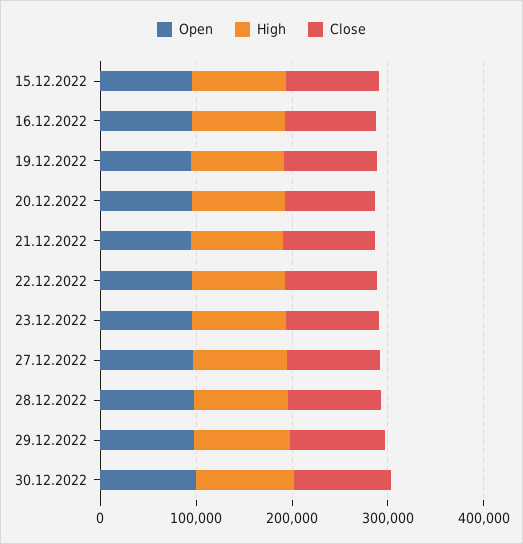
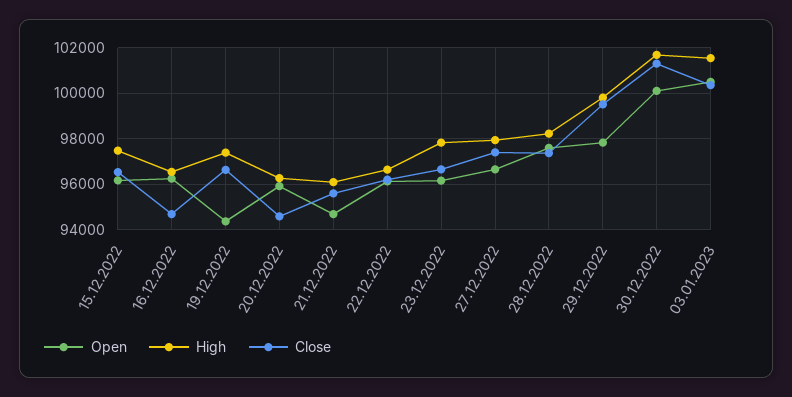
Open, 03.01.2023: none -> 100500
High, 03.01.2023: none -> 101500
Close, 03.01.2023: none -> 100500

